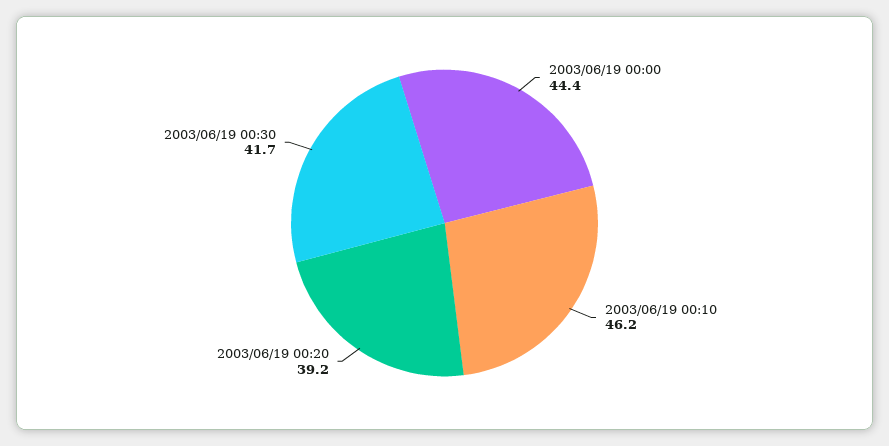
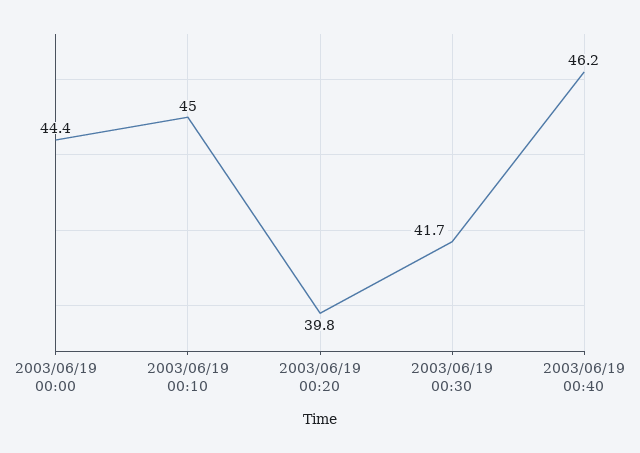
2003/06/19 00:10: 46.2 -> 45
2003/06/19 00:20: 39.2 -> 39.8
2003/06/19 00:40: none -> 46.2

